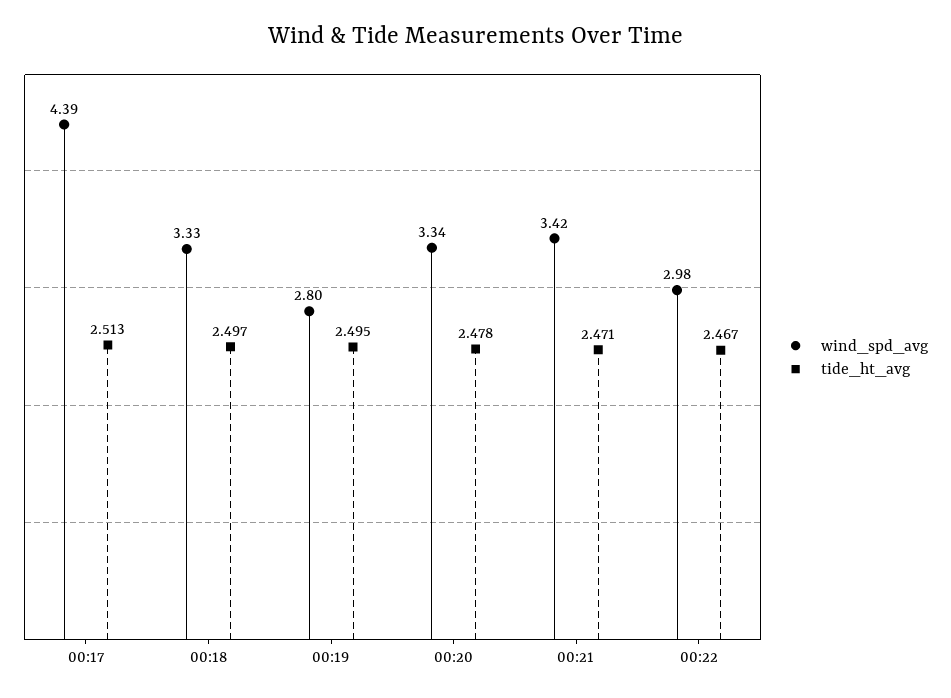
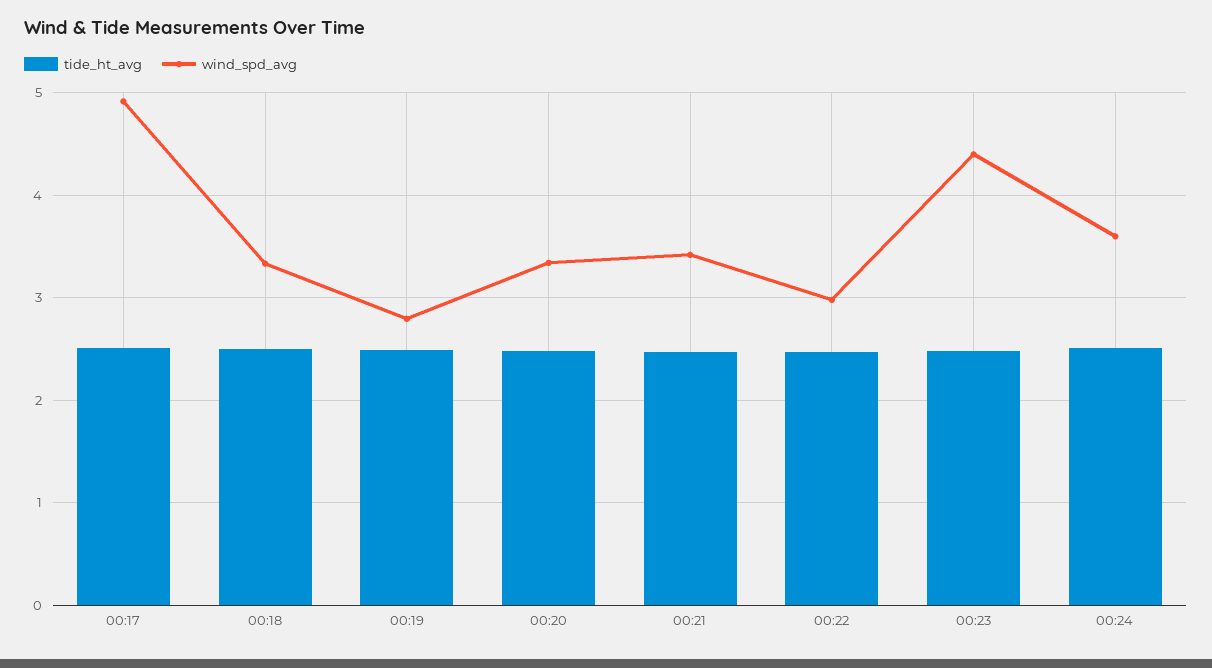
wind_spd_avg, 00:17: 4.39 -> 4.9
tide_ht_avg, 00:23: none -> 2.5
wind_spd_avg, 00:23: none -> 4.4
tide_ht_avg, 00:24: none -> 2.5
wind_spd_avg, 00:24: none -> 3.6

